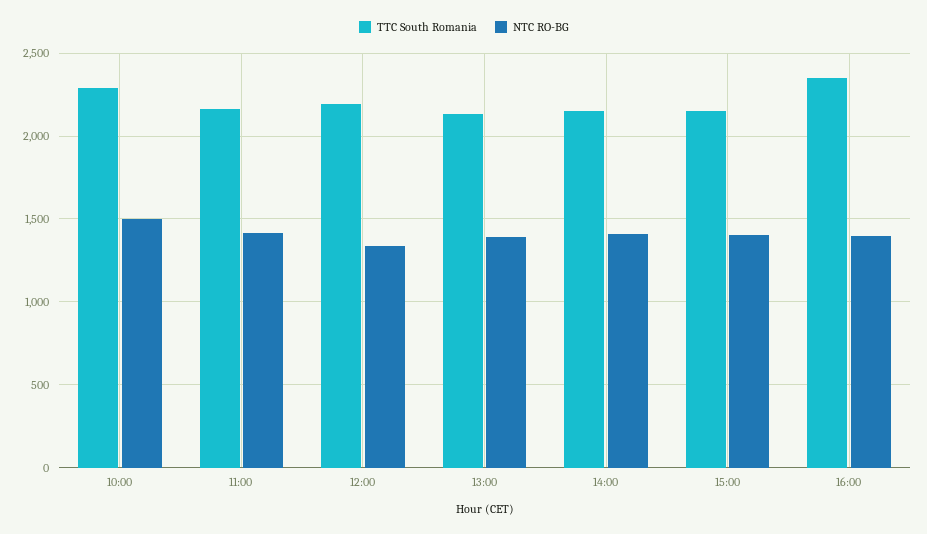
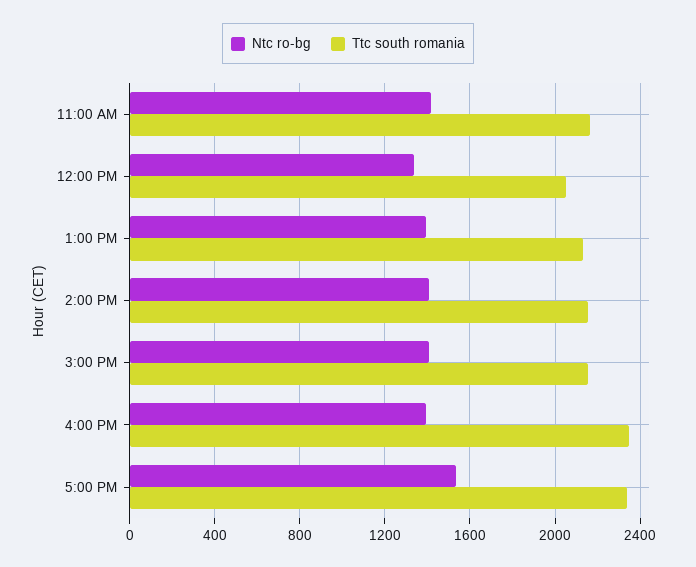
TTC South Romania, 10:00: 2300 -> none
NTC RO-BG, 10:00: 1500 -> none
TTC South Romania, 12:00: 2200 -> 2050
NTC RO-BG, 5:00 PM: none -> 1550
TTC South Romania, 5:00 PM: none -> 2350

